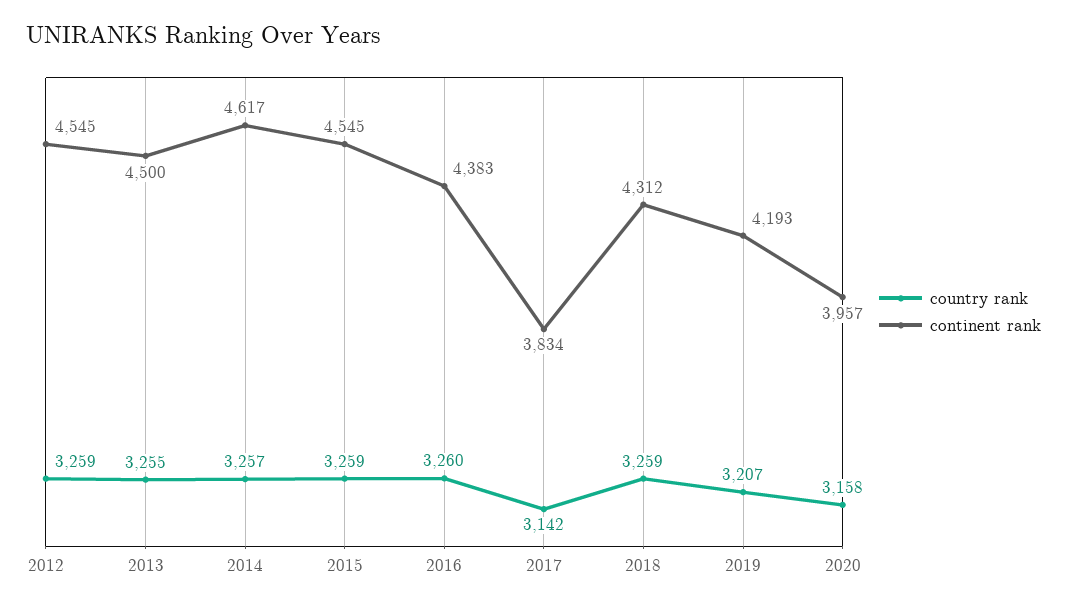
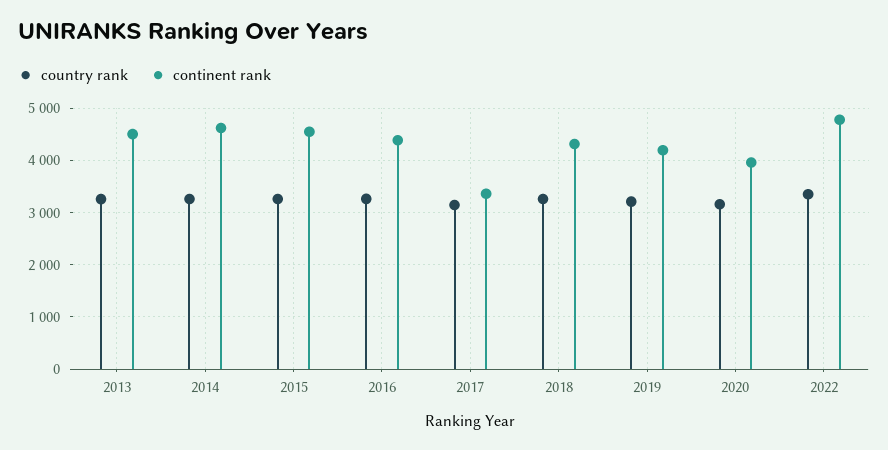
country rank, 2012: 3259 -> none
continent rank, 2012: 4545 -> none
continent rank, 2017: 3834 -> 3400
country rank, 2022: none -> 3400
continent rank, 2022: none -> 4800

